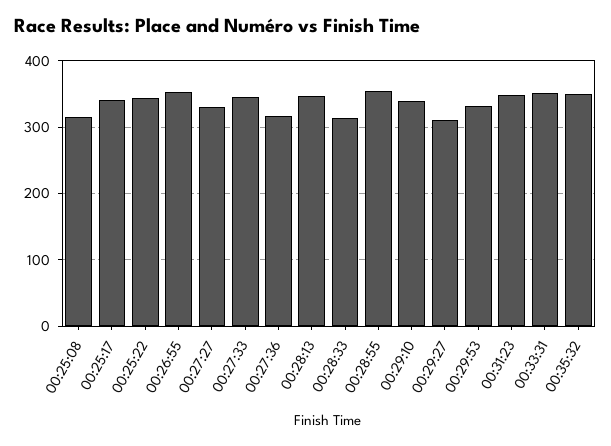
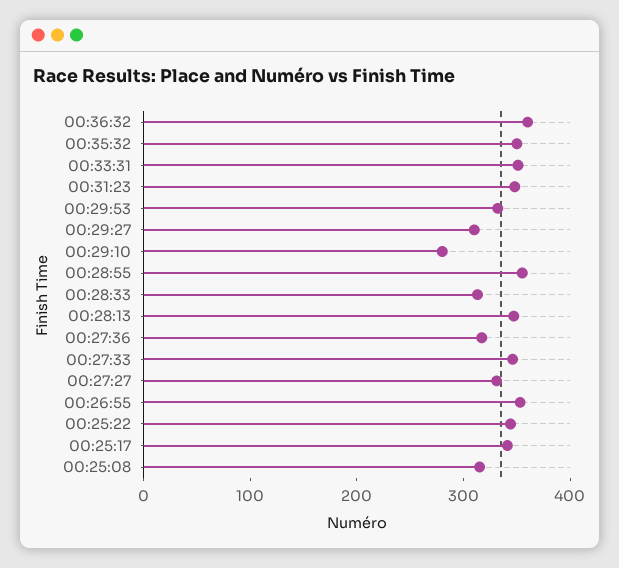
00:29:10: 340 -> 280
00:36:32: none -> 360

